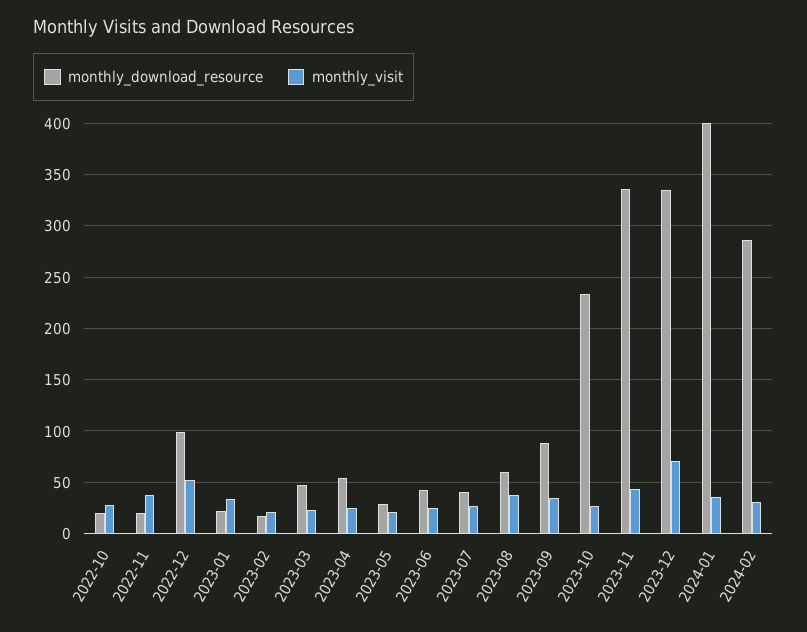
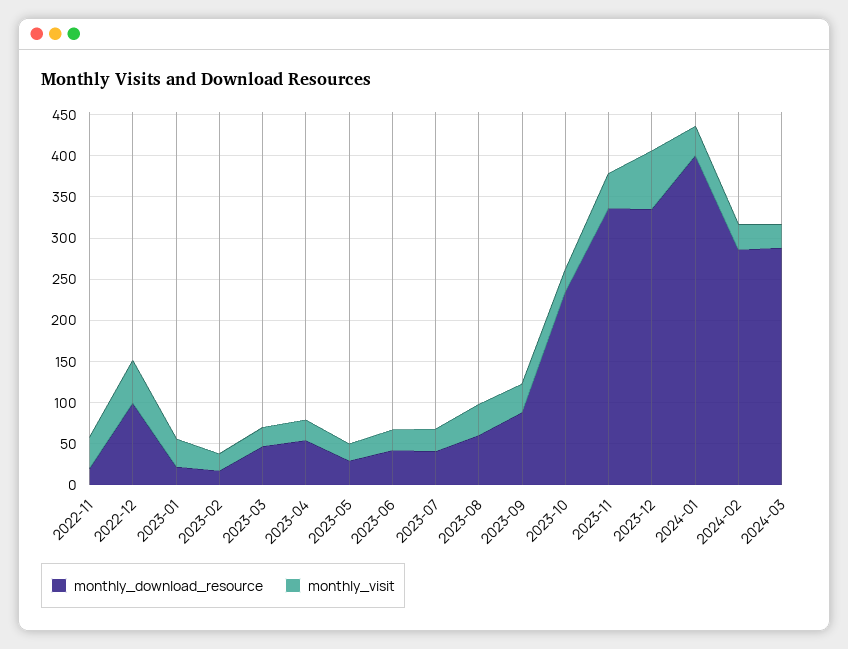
monthly_download_resource, 2022-10: 20 -> none
monthly_visit, 2022-10: 30 -> none
monthly_download_resource, 2024-03: none -> 290
monthly_visit, 2024-03: none -> 30

